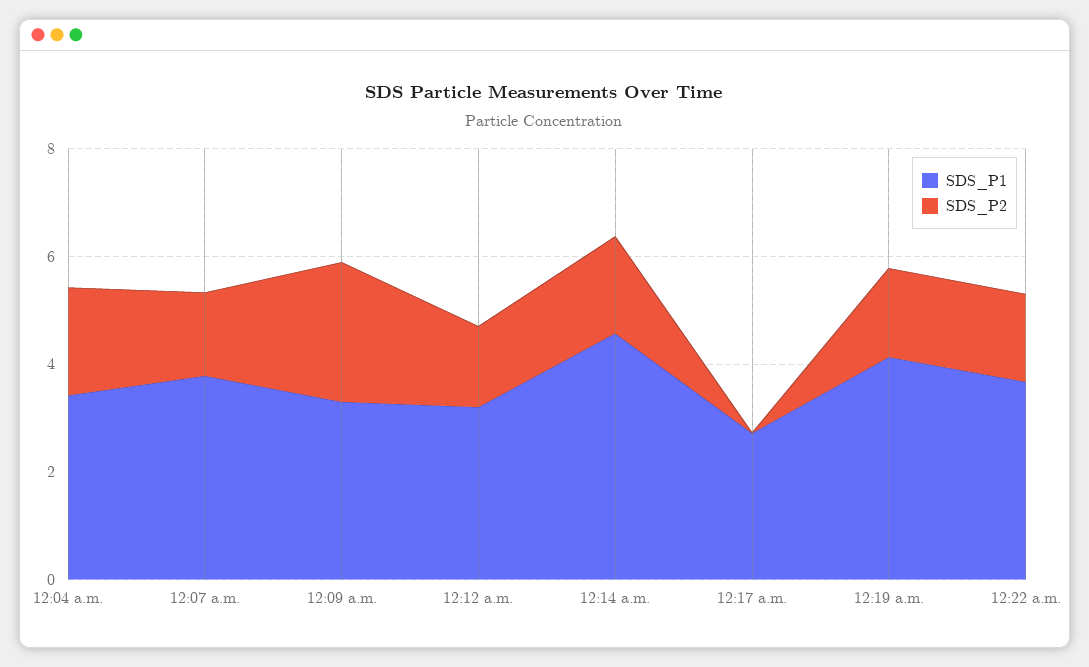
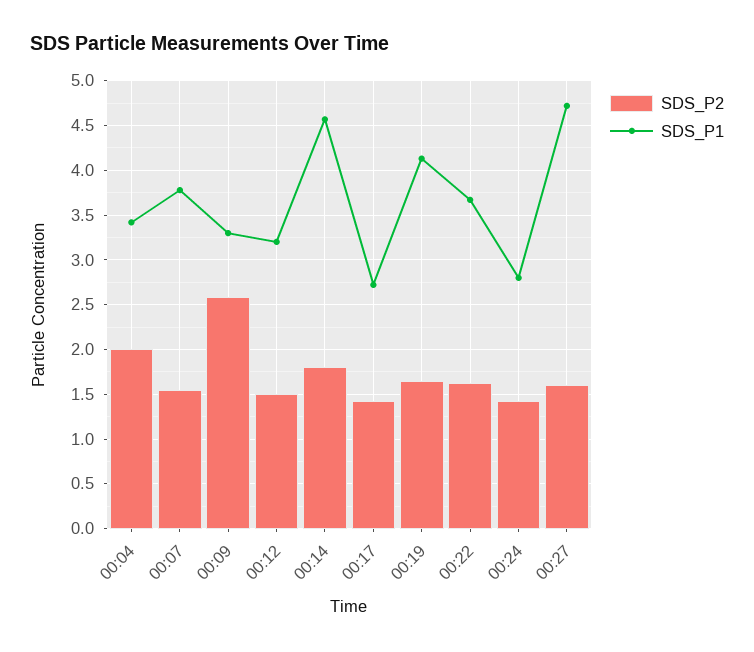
SDS_P2, 12:17 a.m.: 0 -> 1.4
SDS_P2, 00:24: none -> 1.4
SDS_P1, 00:24: none -> 2.8
SDS_P2, 00:27: none -> 1.6
SDS_P1, 00:27: none -> 4.7

